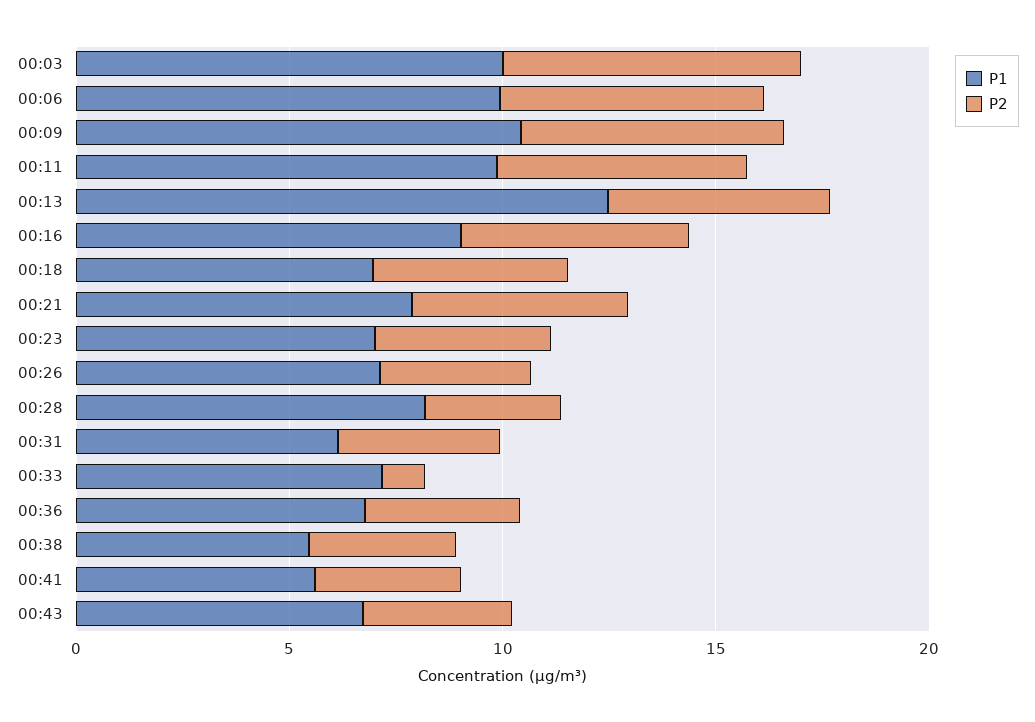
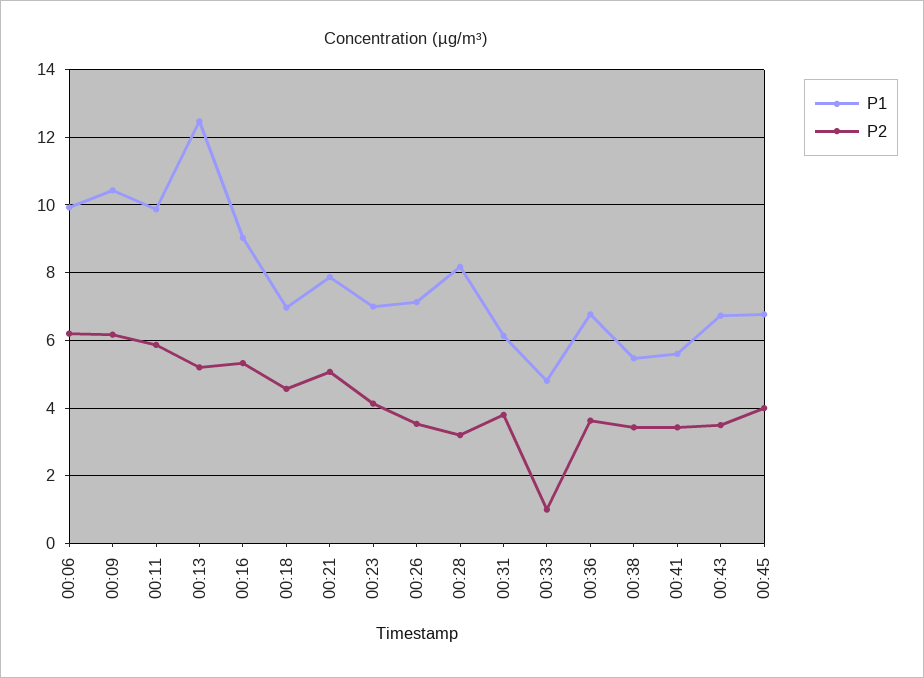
P1, 00:03: 10 -> none
P2, 00:03: 7 -> none
P1, 00:33: 7 -> 4.8
P1, 00:45: none -> 6.8
P2, 00:45: none -> 4

